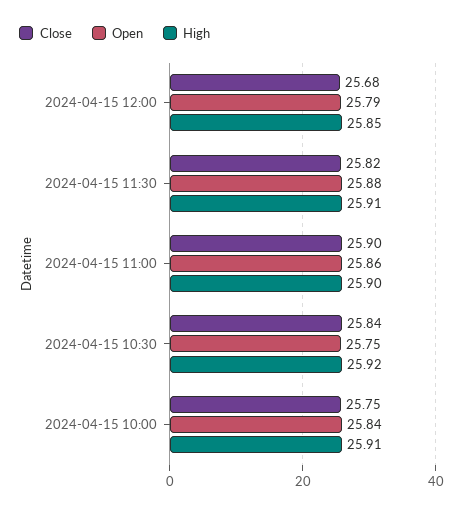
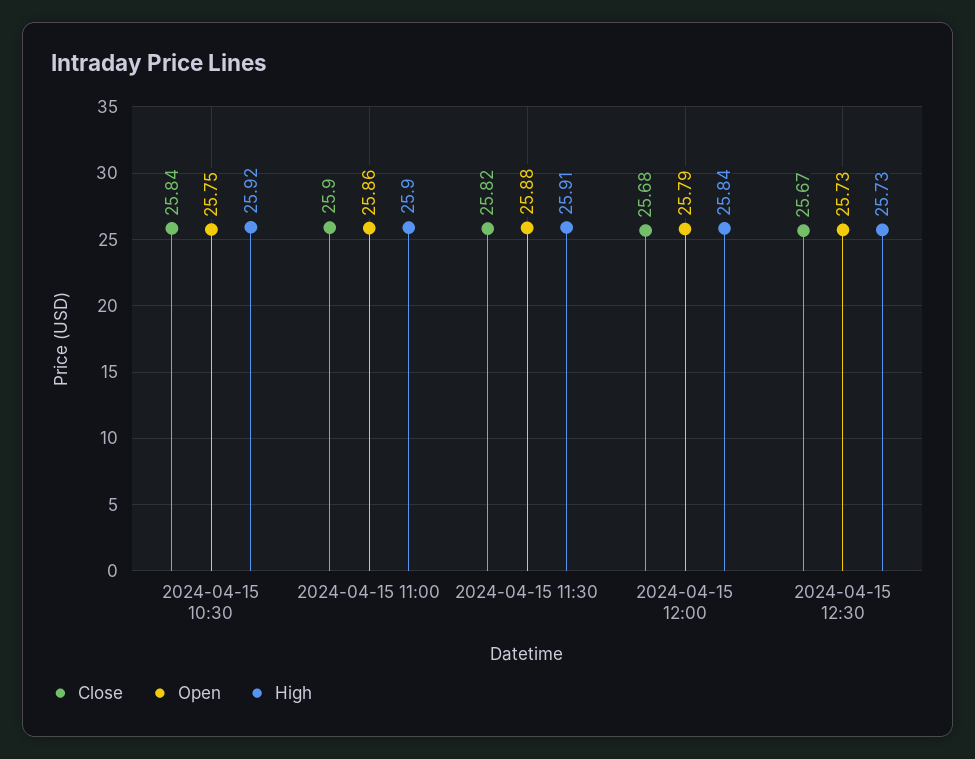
High, 2024-04-15 12:00: 25.85 -> 25.84
Close, 2024-04-15 10:00: 25.75 -> none
Open, 2024-04-15 10:00: 25.84 -> none
High, 2024-04-15 10:00: 25.91 -> none
Close, 2024-04-15 12:30: none -> 25.67
Open, 2024-04-15 12:30: none -> 25.73
High, 2024-04-15 12:30: none -> 25.73

